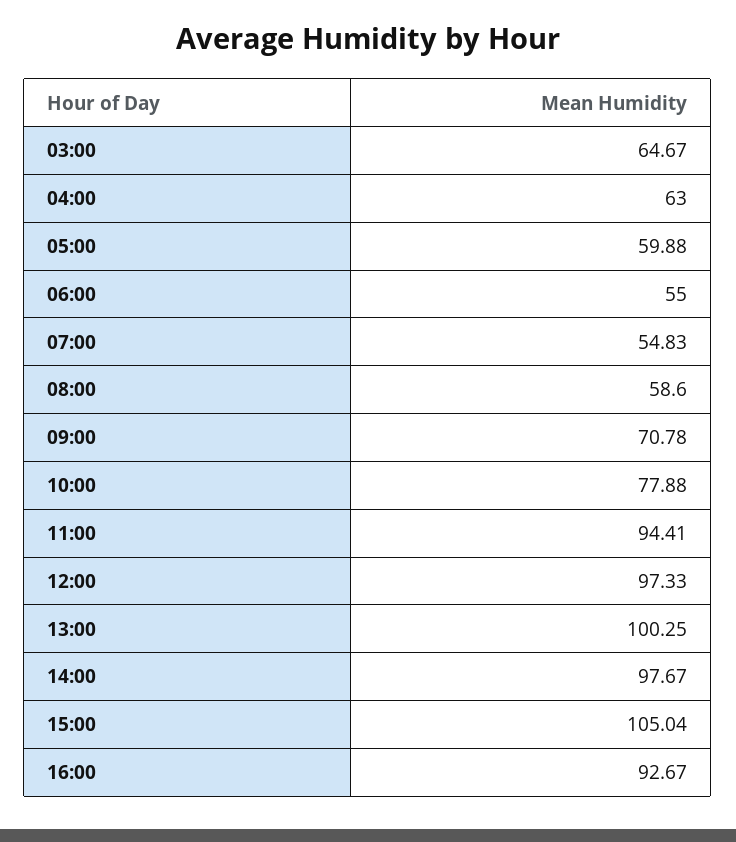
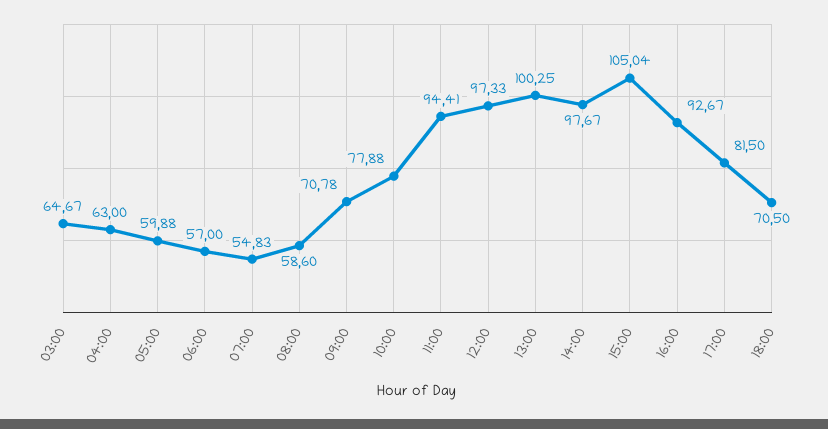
06:00: 55 -> 57
17:00: none -> 81.5
18:00: none -> 70.5

